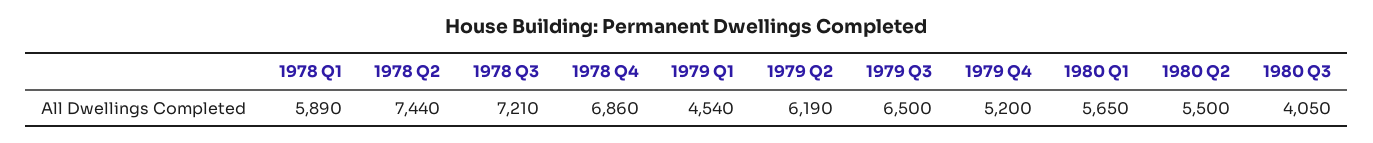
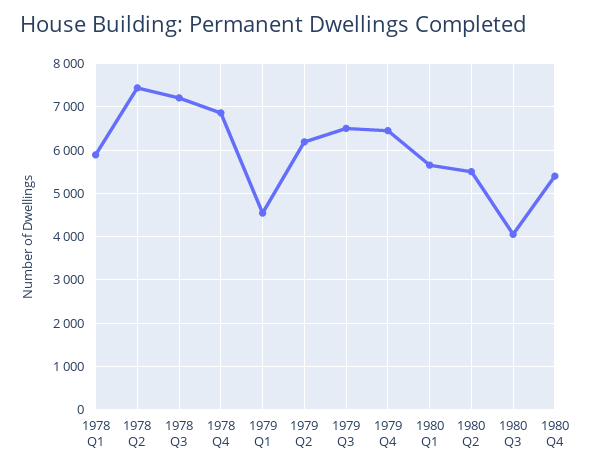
1979 Q4: 5200 -> 6400
1980 Q4: none -> 5400

